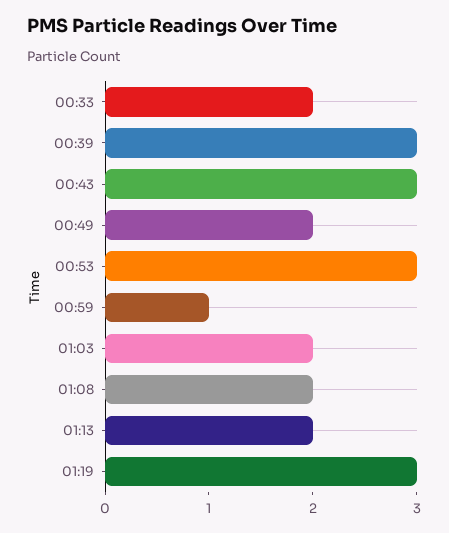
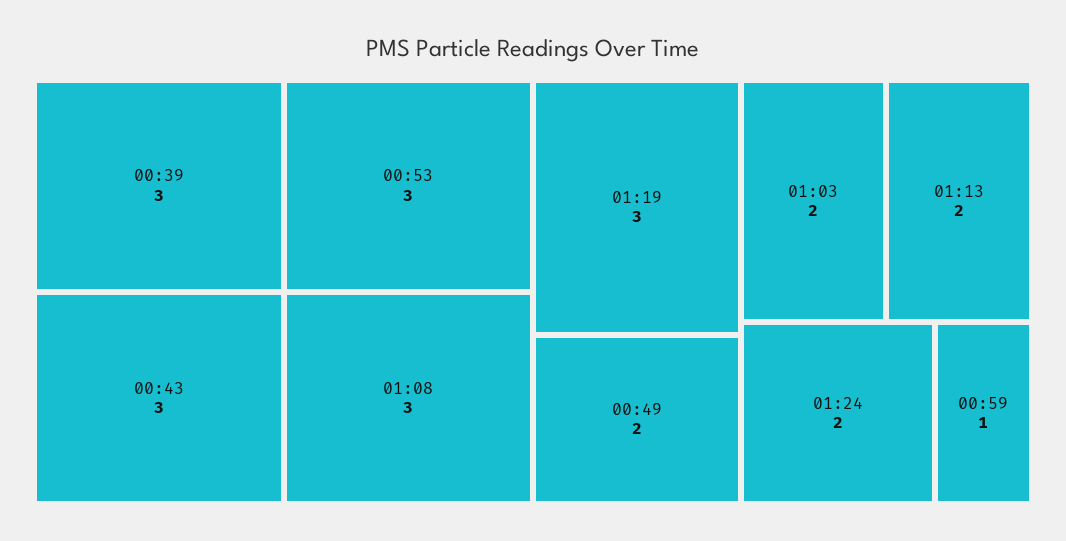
00:33: 2 -> none
01:08: 2 -> 3
01:24: none -> 2

